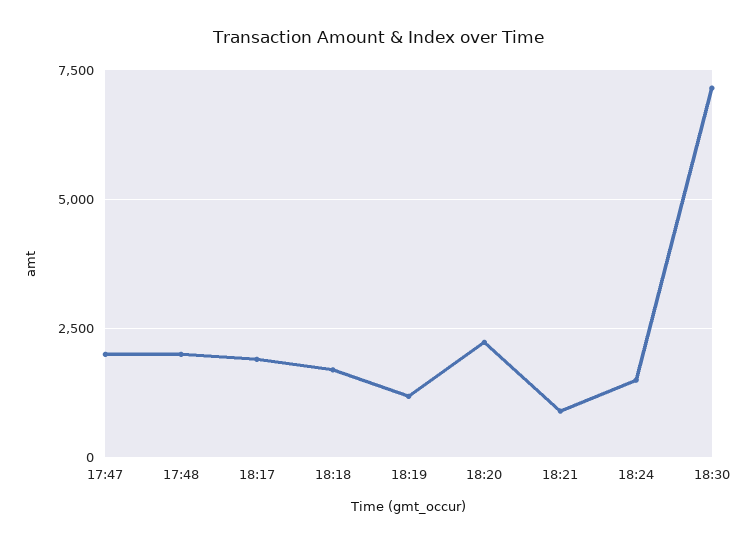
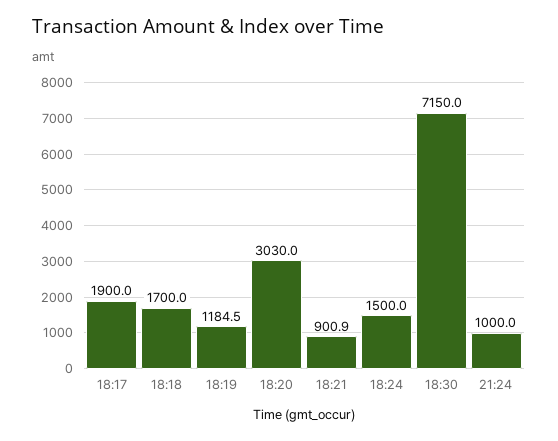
17:47: 2000 -> none
17:48: 2000 -> none
18:20: 2250 -> 3030
21:24: none -> 1000

